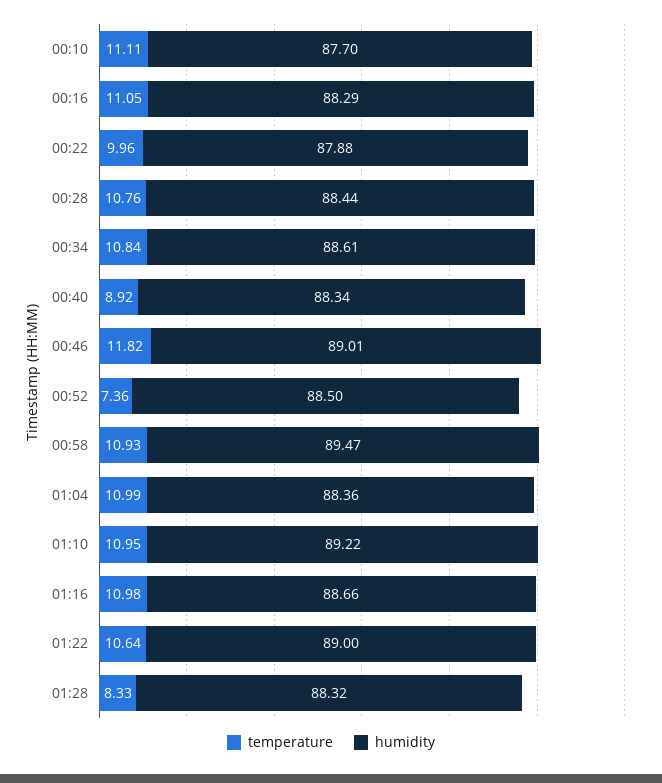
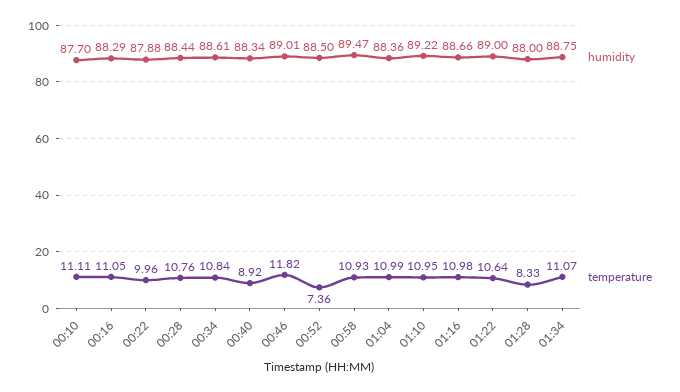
humidity, 01:28: 88.32 -> 88
humidity, 01:34: none -> 88.75
temperature, 01:34: none -> 11.07

